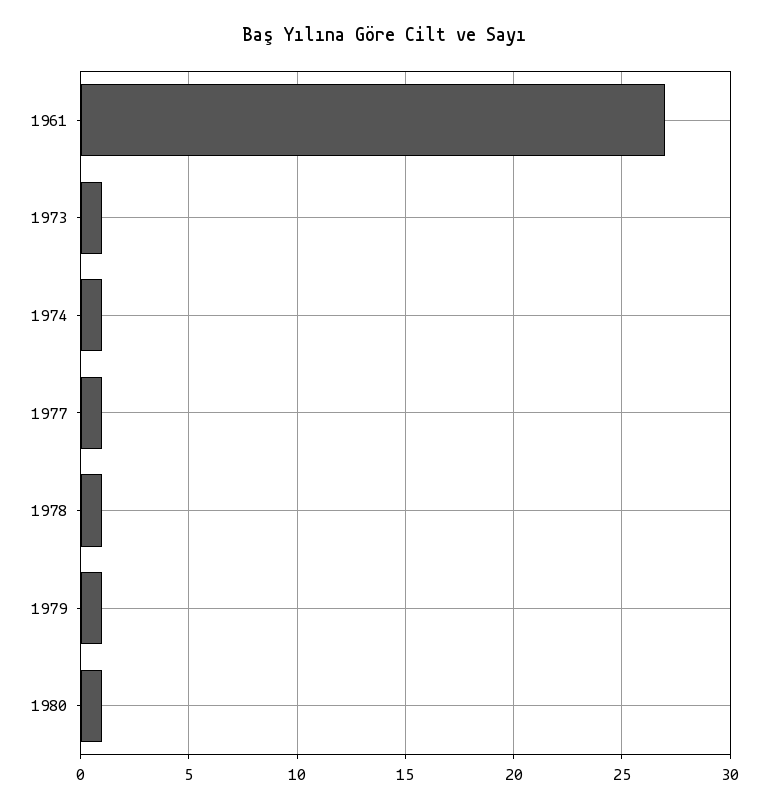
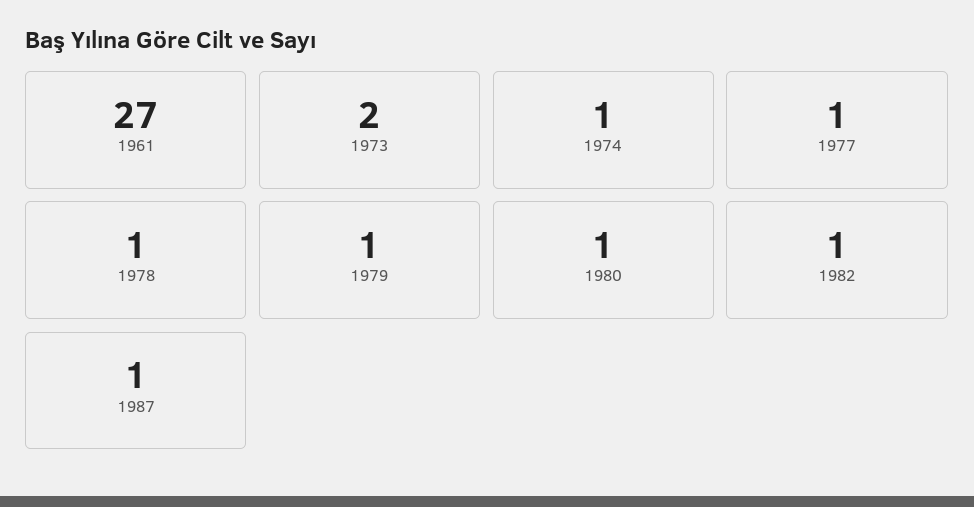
1973: 1 -> 2
1982: none -> 1
1987: none -> 1

